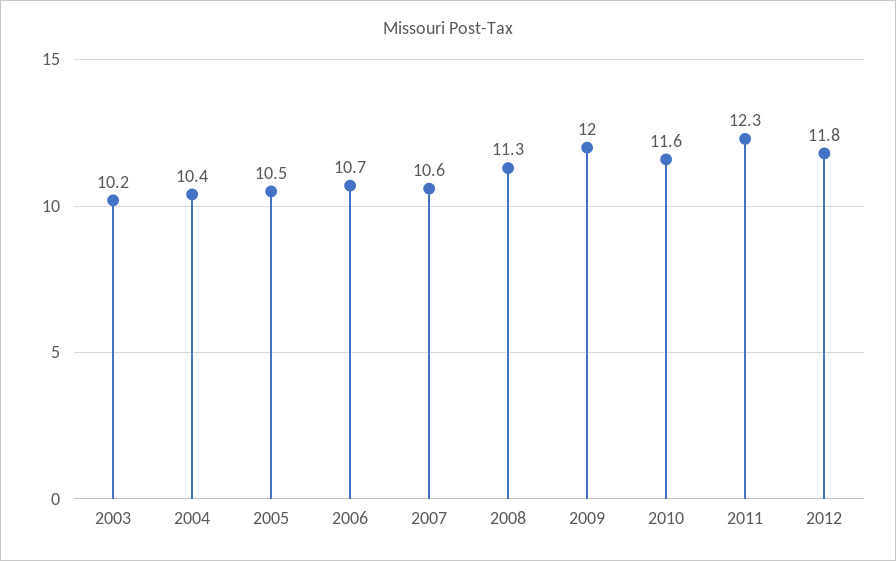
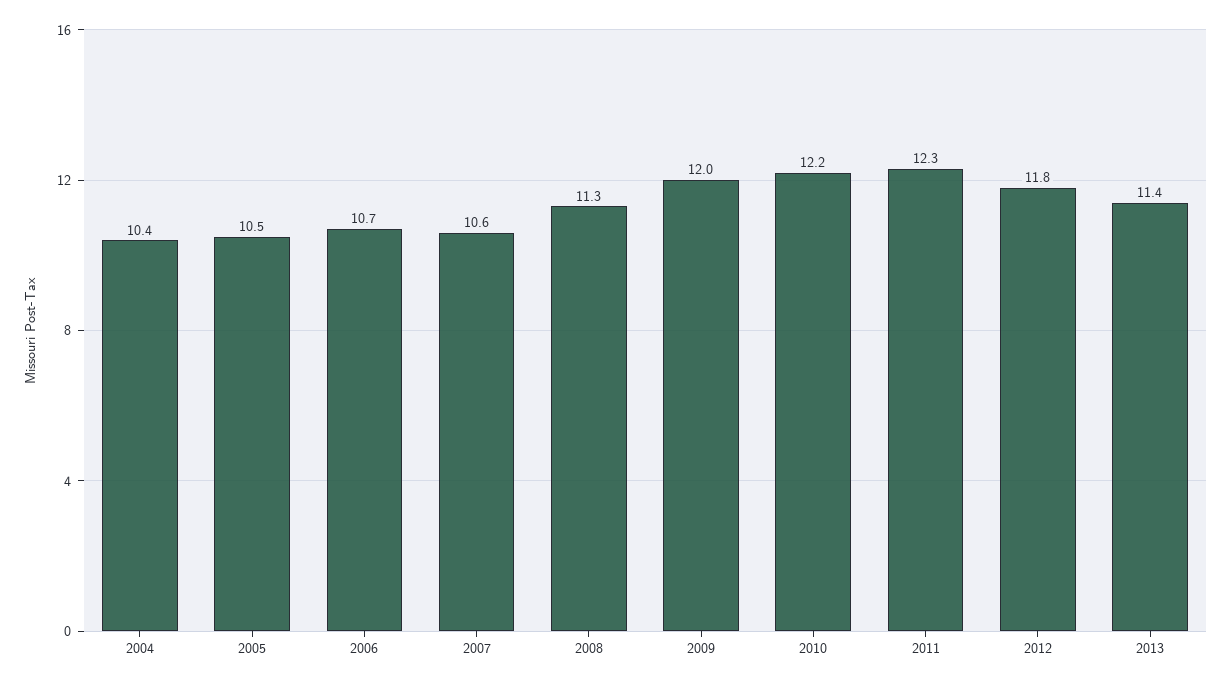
2003: 10.2 -> none
2010: 11.6 -> 12.2
2013: none -> 11.4

